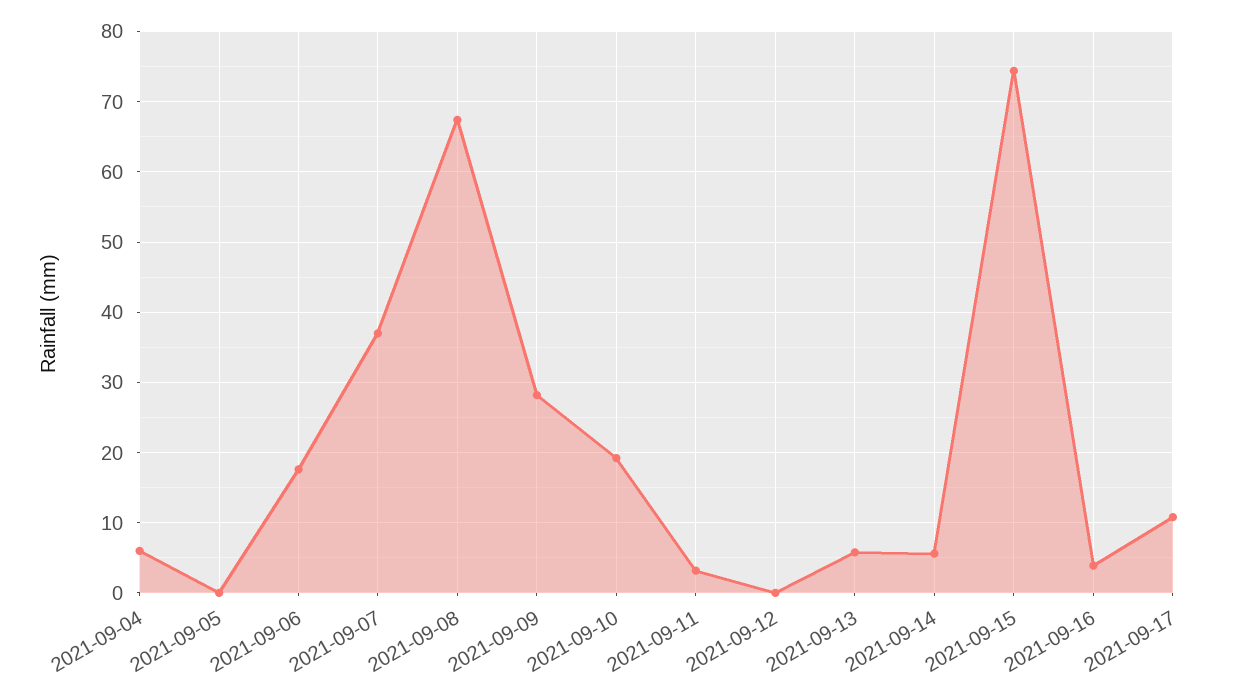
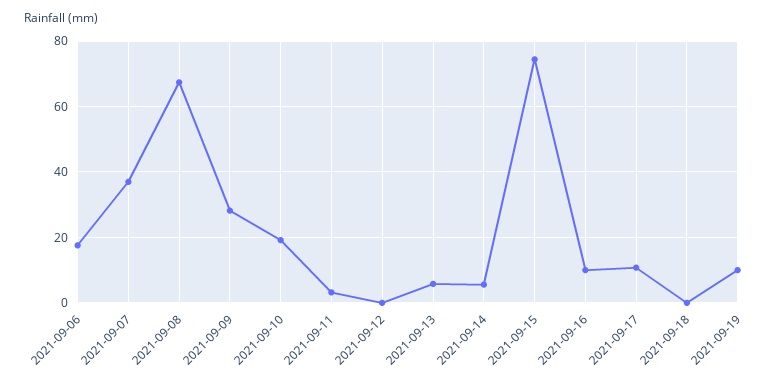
2021-09-04: 6 -> none
2021-09-05: 0 -> none
2021-09-16: 4 -> 10
2021-09-18: none -> 0
2021-09-19: none -> 10

